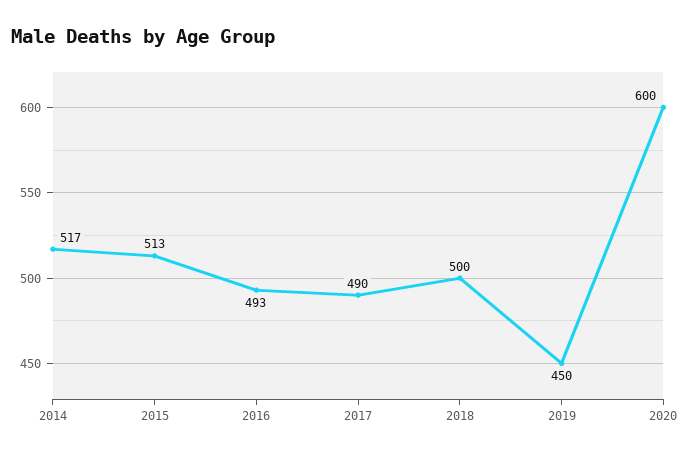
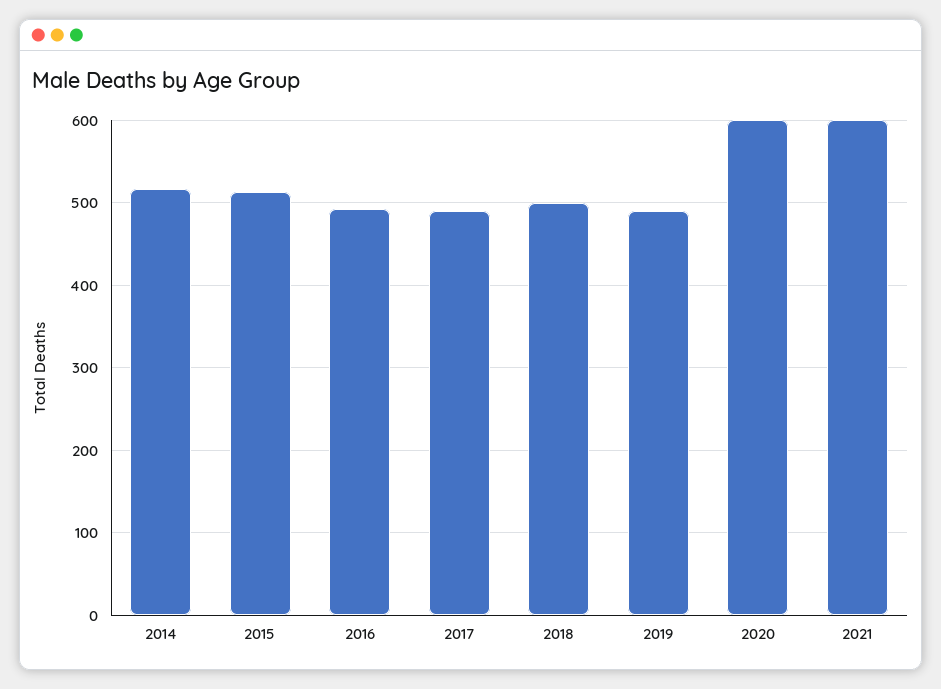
2019: 450 -> 490
2021: none -> 600

